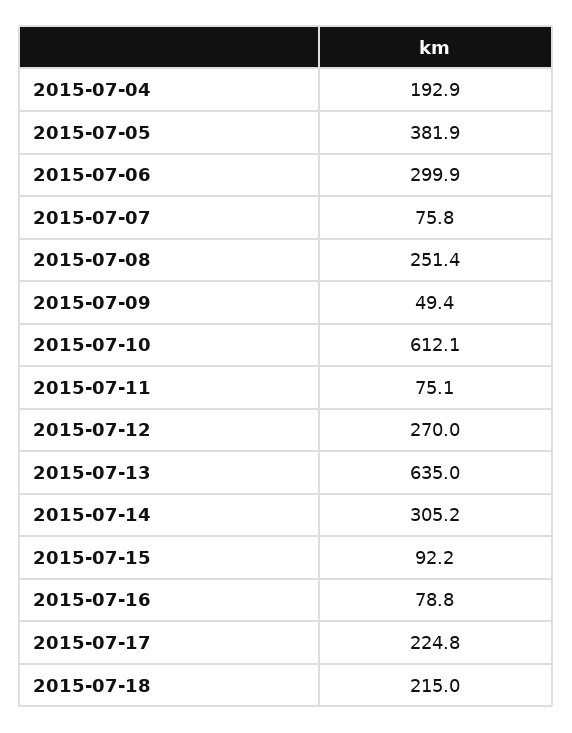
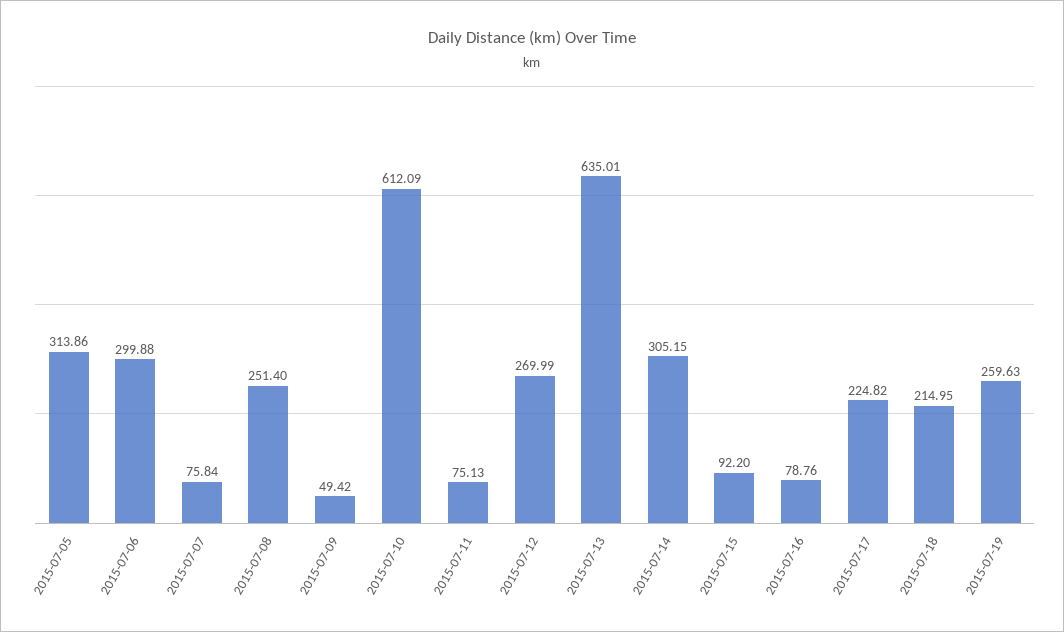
2015-07-04: 192.9 -> none
2015-07-05: 381.9 -> 313.86
2015-07-19: none -> 259.63

